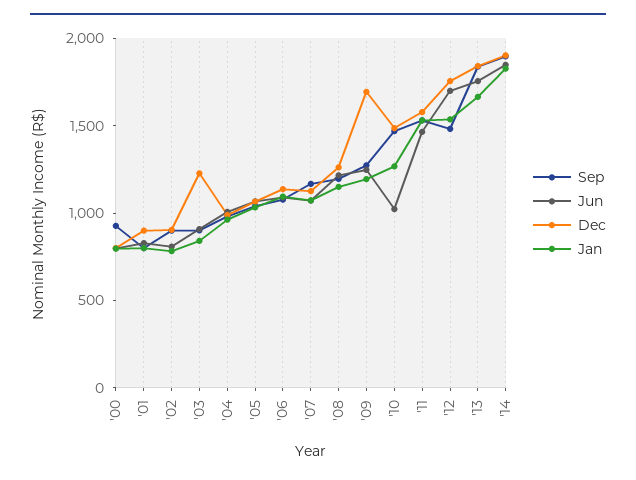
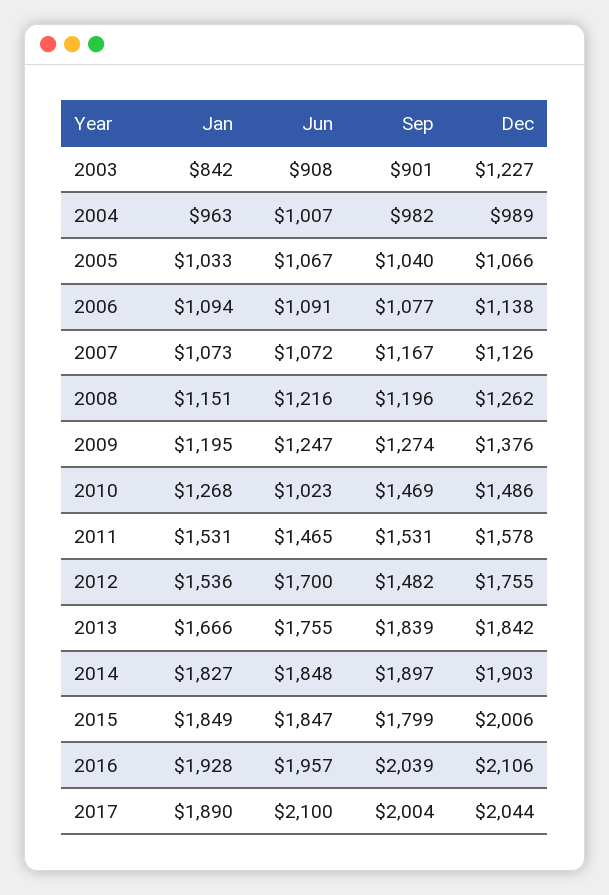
Sep, '00: 900 -> none
Jun, '00: 800 -> none
Dec, '00: 800 -> none
Jan, '00: 800 -> none
Sep, '01: 800 -> none
Jun, '01: 800 -> none
Dec, '01: 900 -> none
Jan, '01: 800 -> none
Sep, '02: 900 -> none
Jun, '02: 800 -> none
Dec, '02: 900 -> none
Jan, '02: 800 -> none
Dec, '09: 1700 -> 1376
Jan, 2015: none -> 1849
Jun, 2015: none -> 1847
Sep, 2015: none -> 1799
Dec, 2015: none -> 2006
Jan, 2016: none -> 1928
Jun, 2016: none -> 1957
Sep, 2016: none -> 2039
Dec, 2016: none -> 2106
Jan, 2017: none -> 1890
Jun, 2017: none -> 2100
Sep, 2017: none -> 2004
Dec, 2017: none -> 2044

